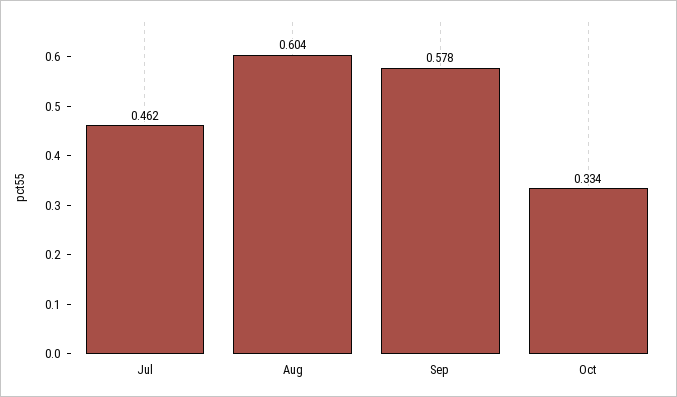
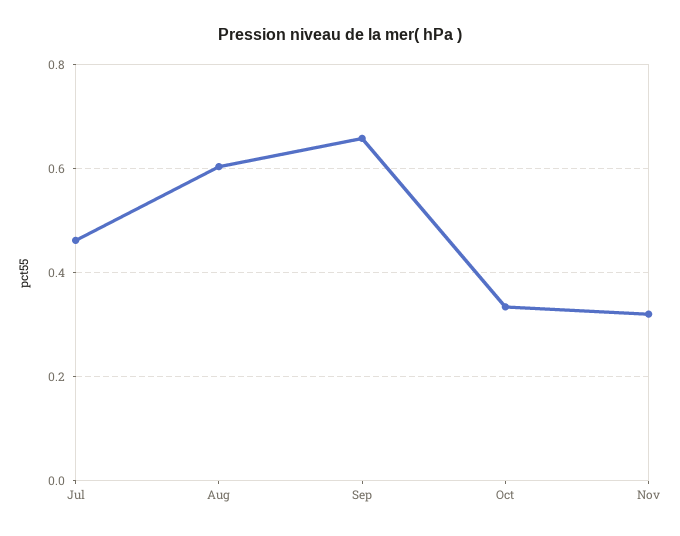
Sep: 0.578 -> 0.66
Nov: none -> 0.32

